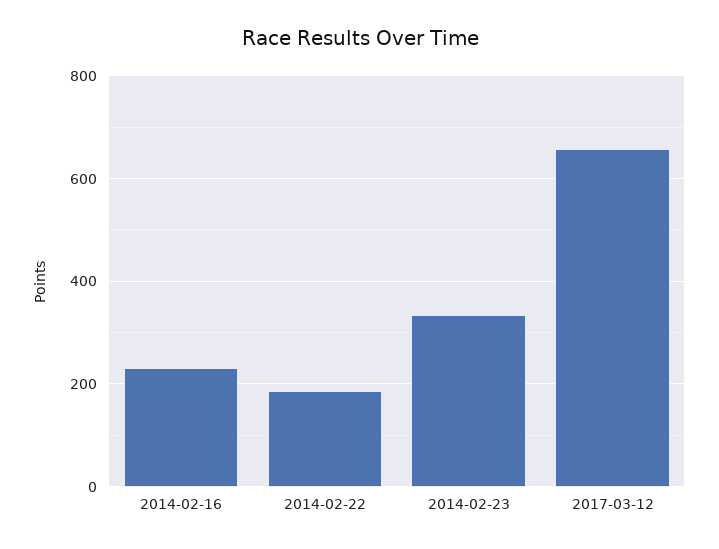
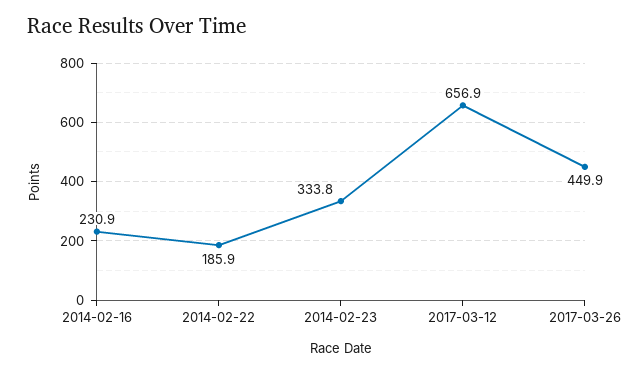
2017-03-26: none -> 449.9

